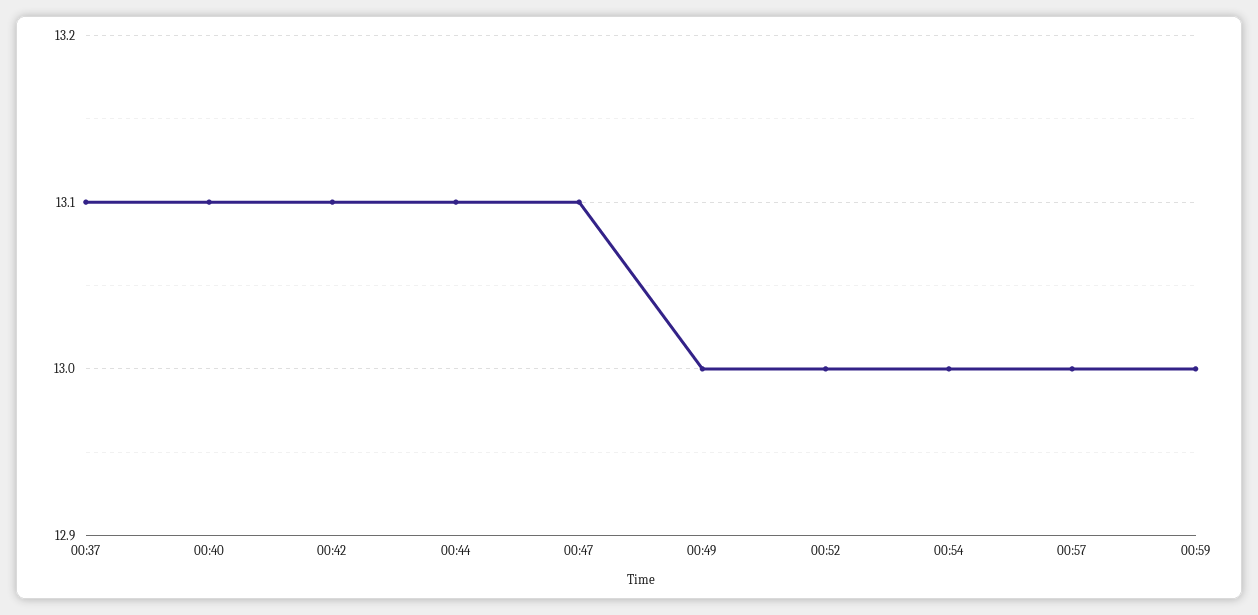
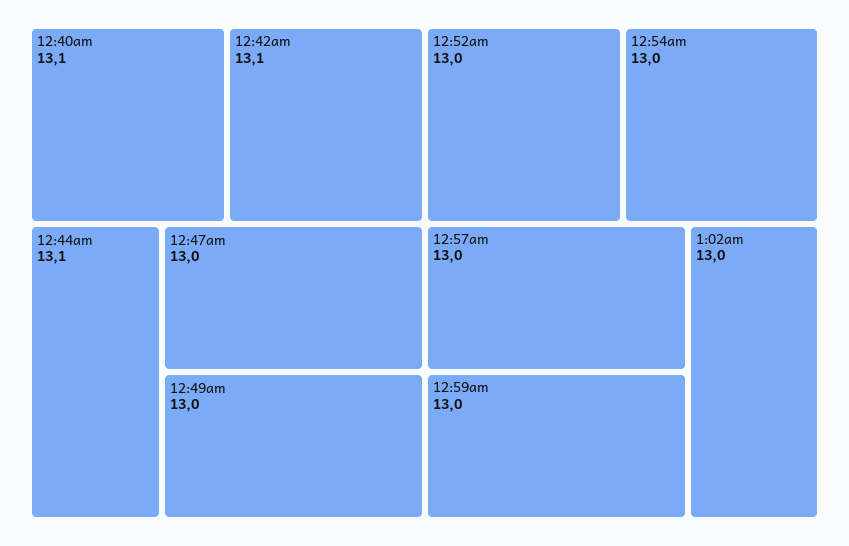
00:37: 13.1 -> none
00:47: 13.1 -> 13
1:02am: none -> 13

